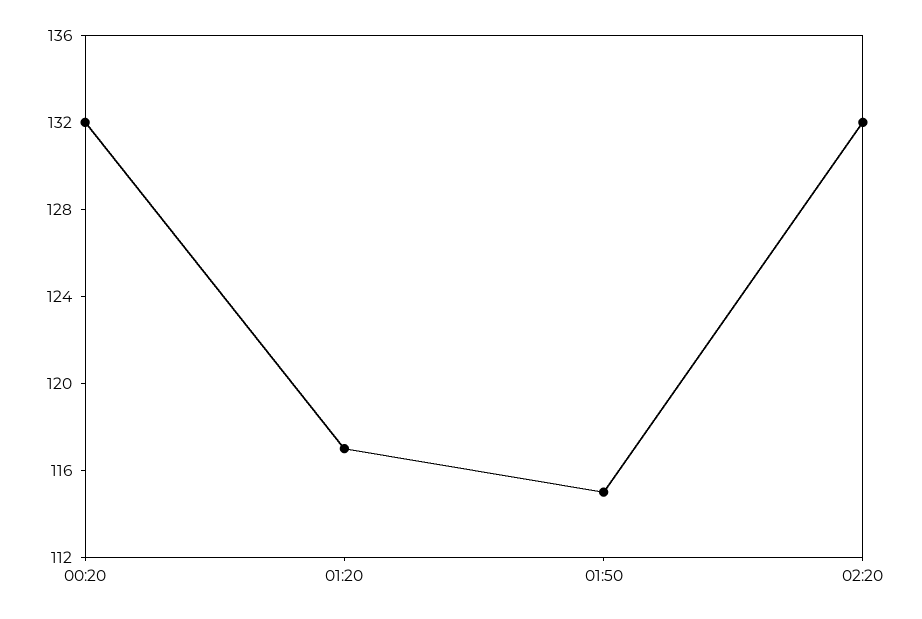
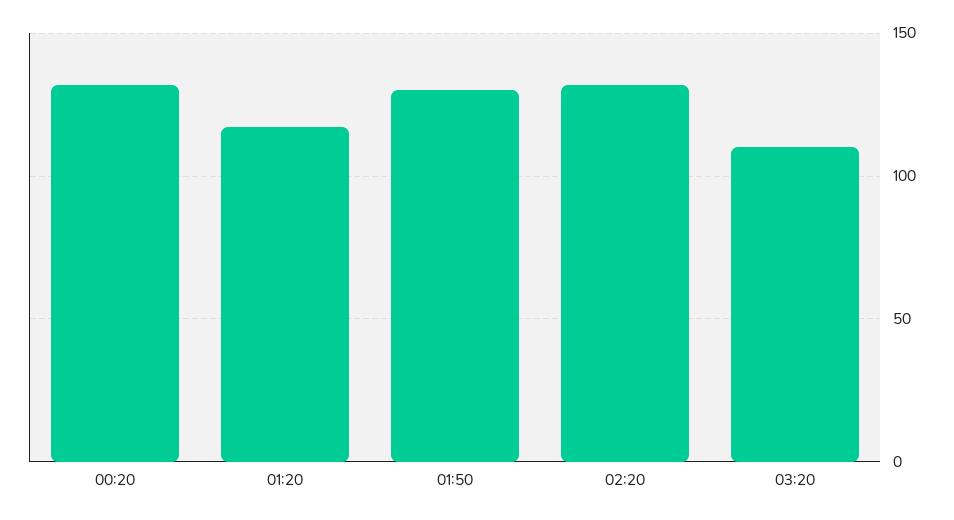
01:50: 115 -> 130
03:20: none -> 110

